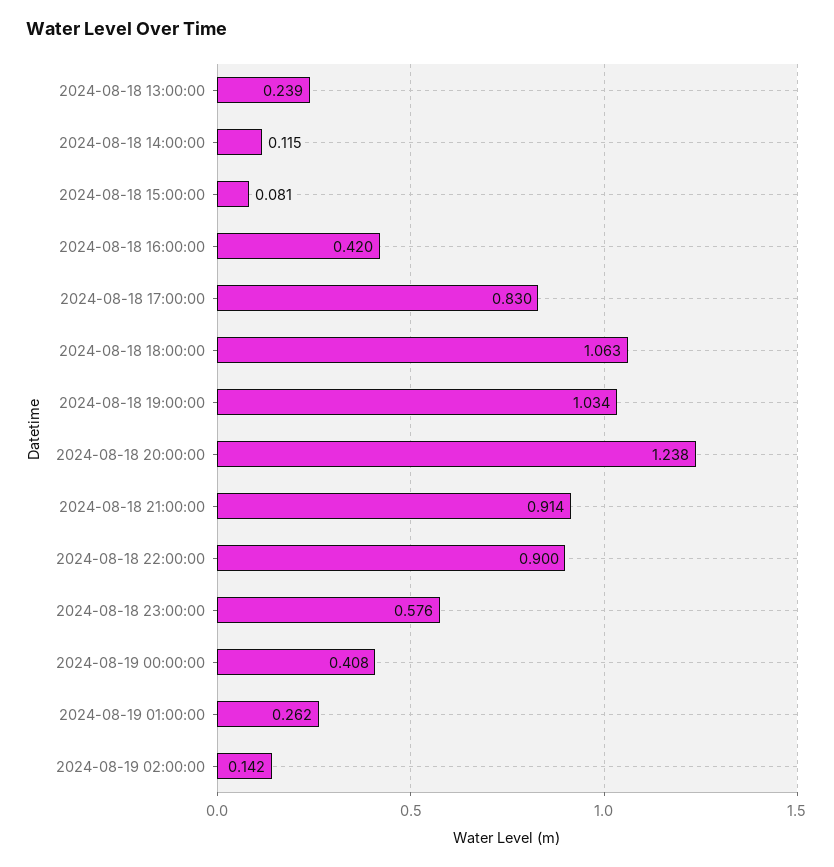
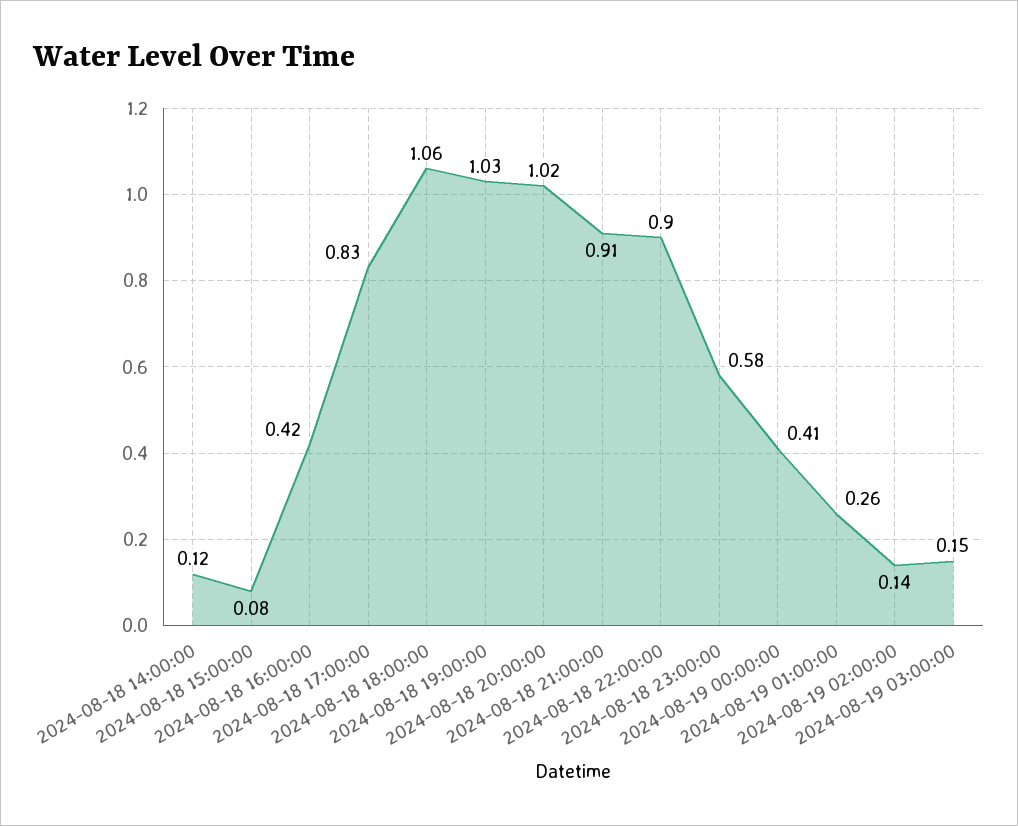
2024-08-18 13:00:00: 0.239 -> none
2024-08-18 20:00:00: 1.238 -> 1.02
2024-08-19 03:00:00: none -> 0.15

